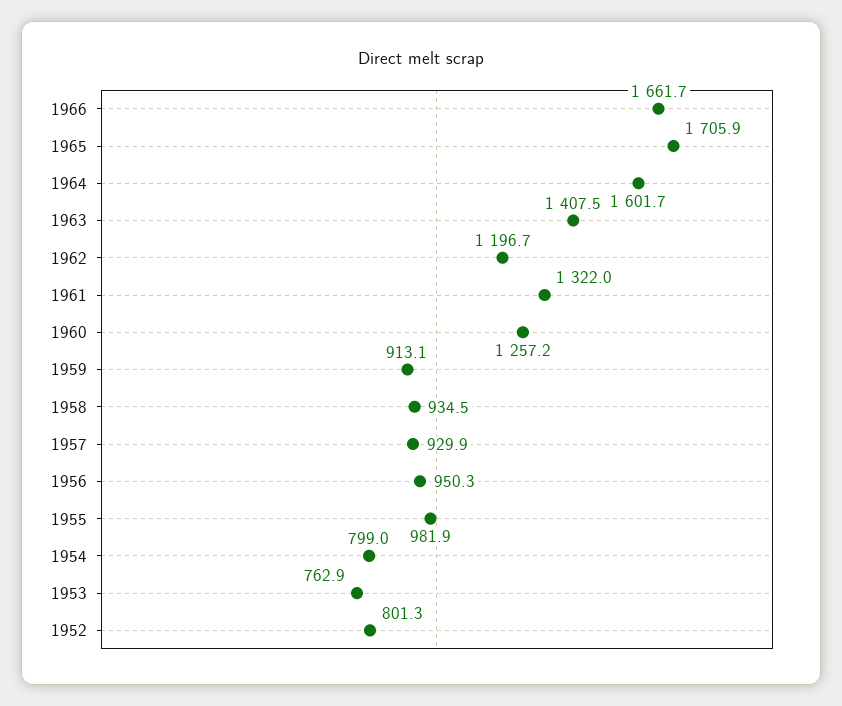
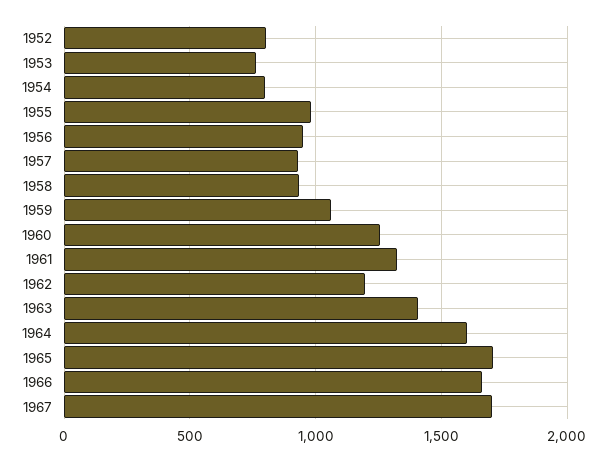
1959: 913.1 -> 1050
1967: none -> 1700

